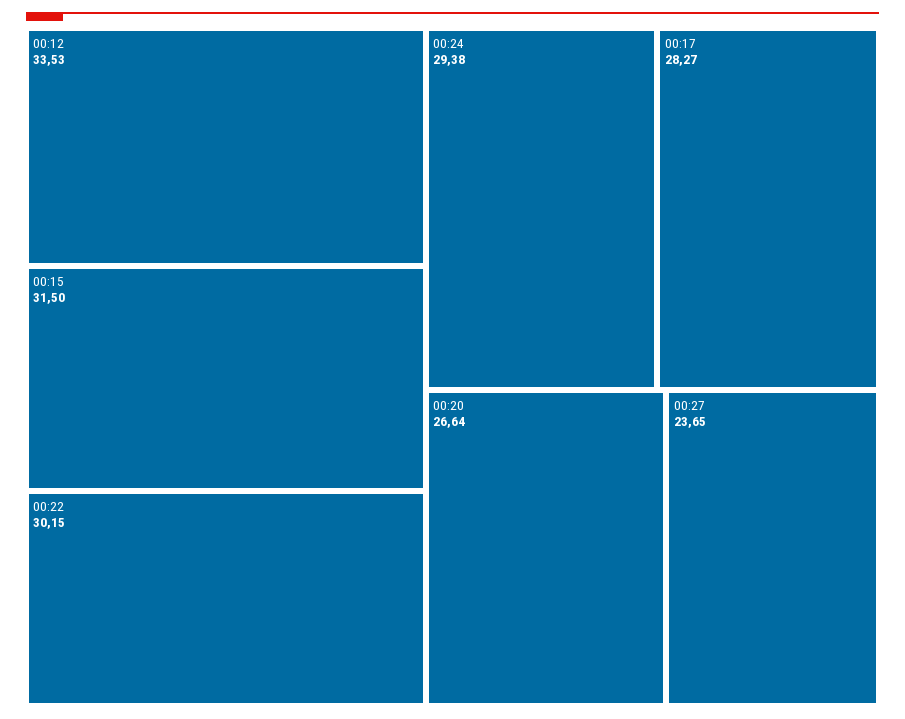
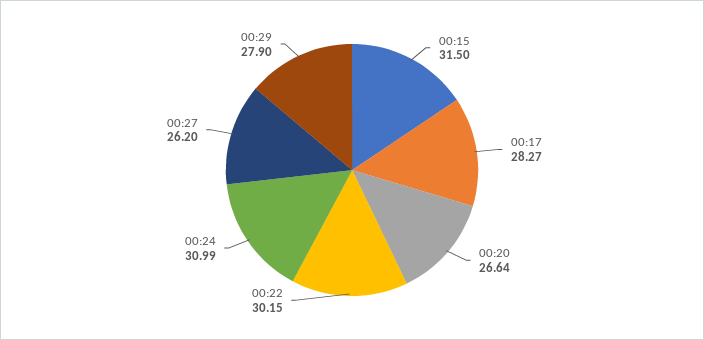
00:12: 33.53 -> none
00:24: 29.38 -> 30.99
00:27: 23.65 -> 26.2
00:29: none -> 27.9

